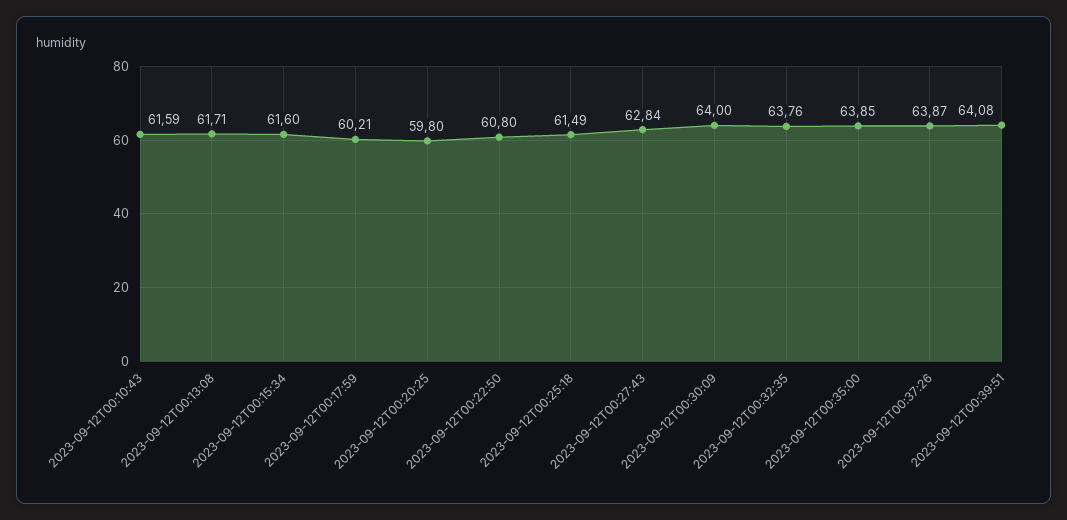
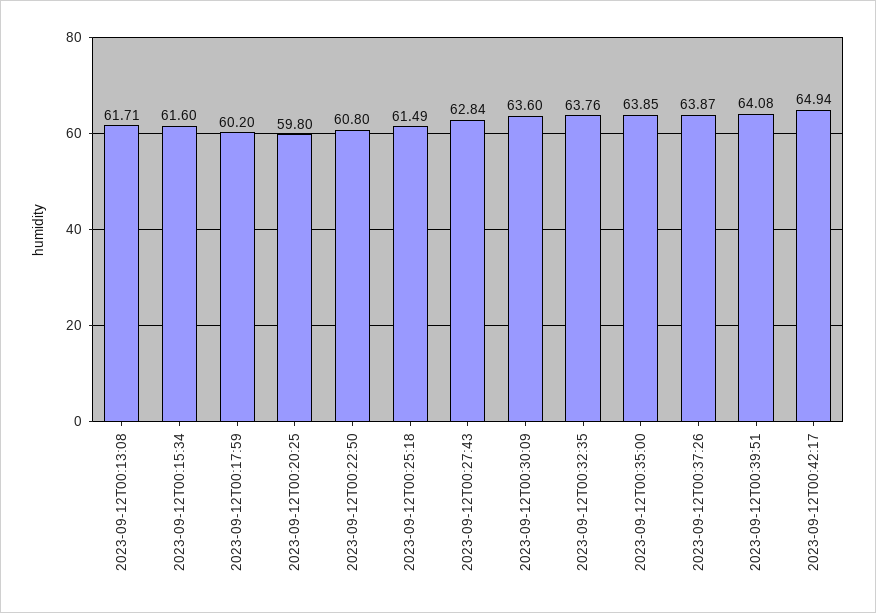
2023-09-12T00:10:43: 61.59 -> none
2023-09-12T00:17:59: 60.21 -> 60.2
2023-09-12T00:30:09: 64 -> 63.6
2023-09-12T00:42:17: none -> 64.94

